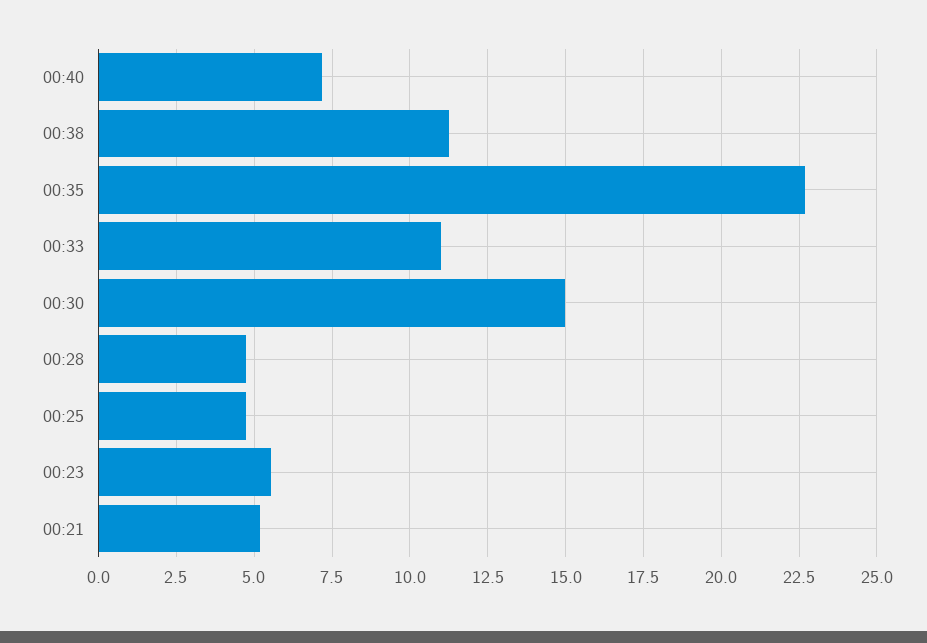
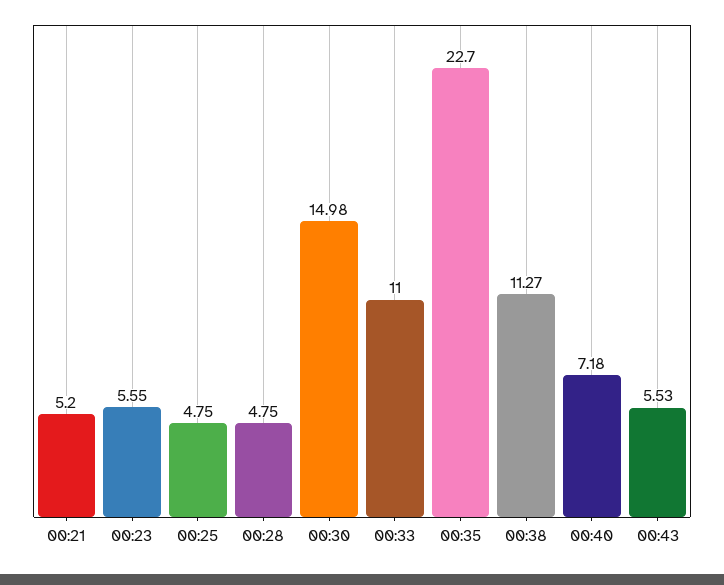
00:43: none -> 5.53

